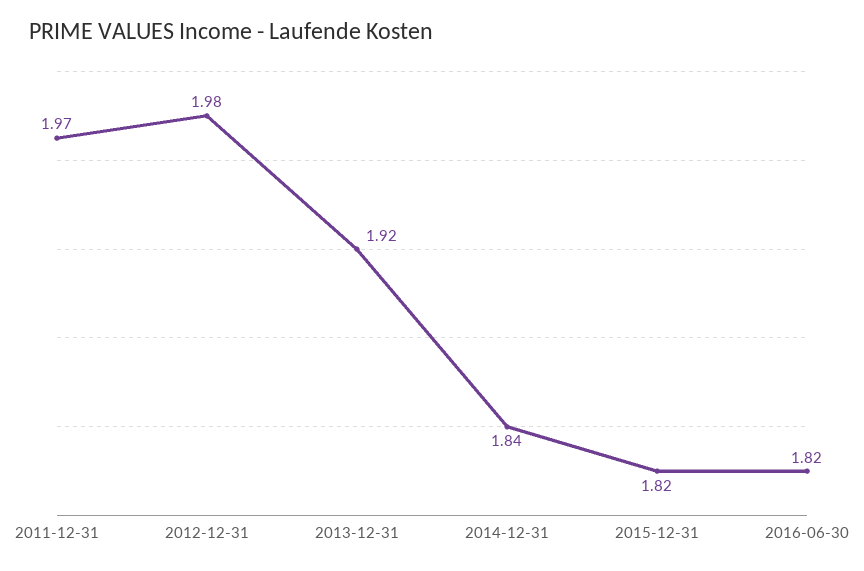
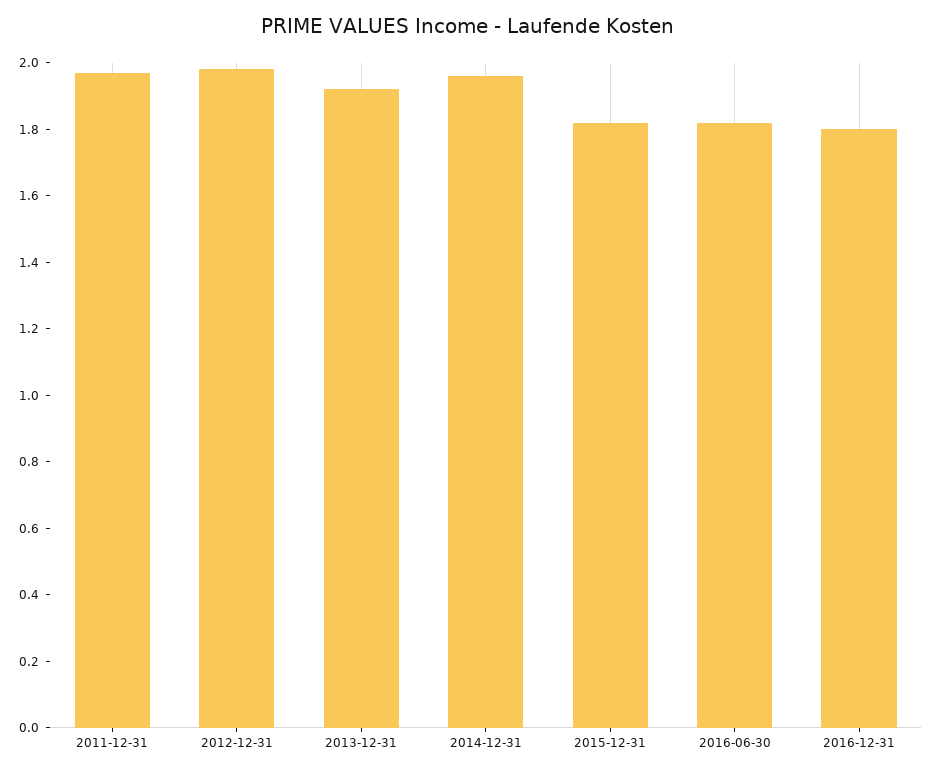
2014-12-31: 1.84 -> 1.95
2016-12-31: none -> 1.8

